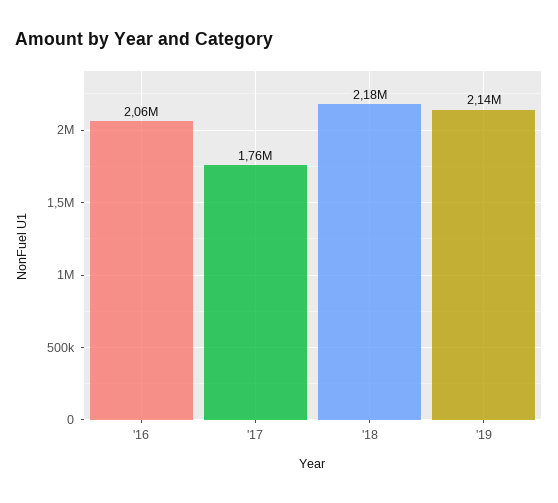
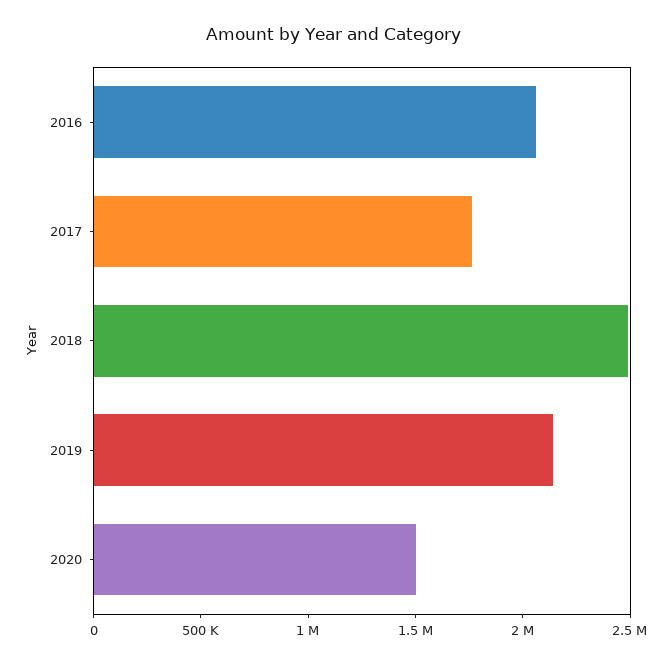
'18: 2180000 -> 2500000
2020: none -> 1500000

